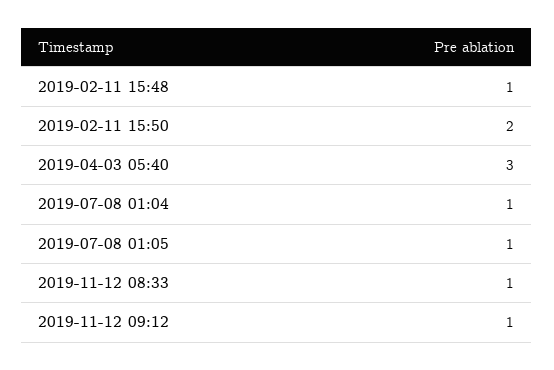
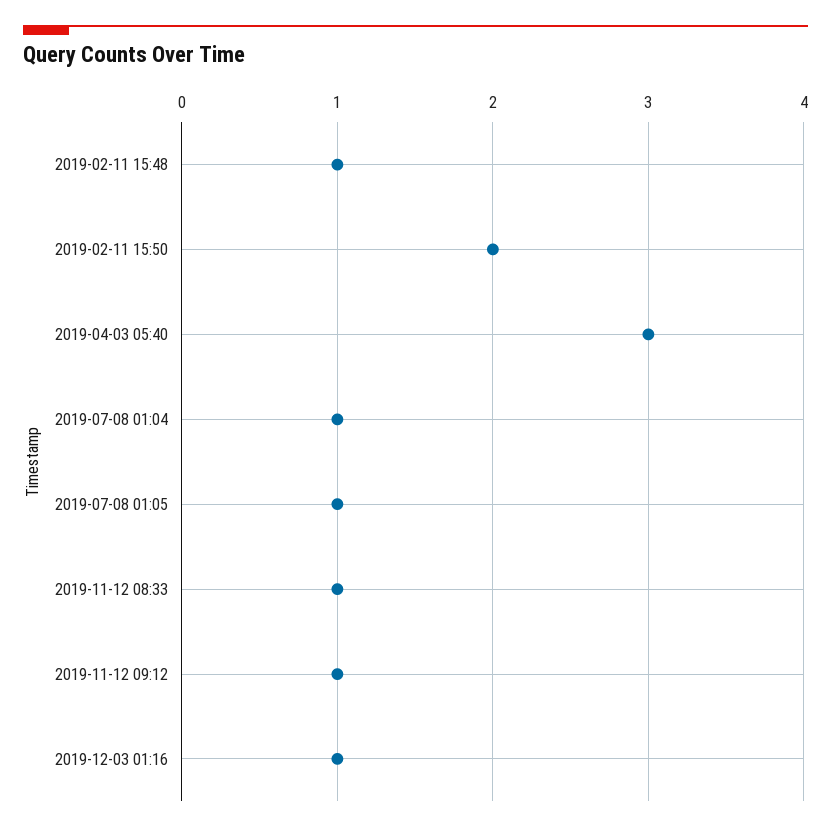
2019-12-03 01:16: none -> 1

